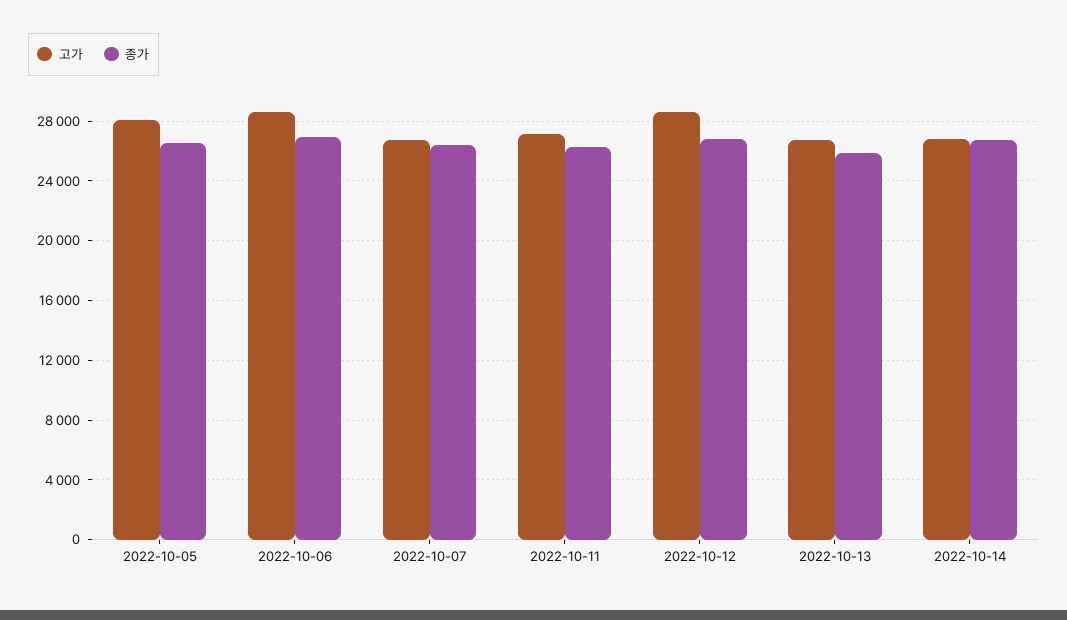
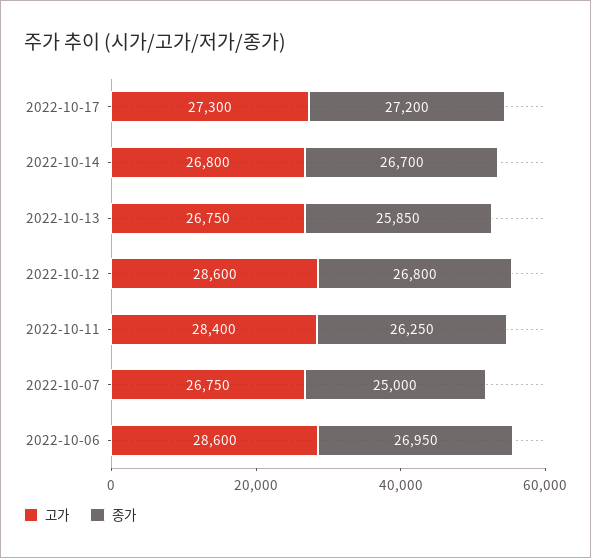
고가, 2022-10-05: 28000 -> none
종가, 2022-10-05: 26500 -> none
종가, 2022-10-07: 26500 -> 25000
고가, 2022-10-11: 27000 -> 28400
고가, 2022-10-17: none -> 27300
종가, 2022-10-17: none -> 27200

